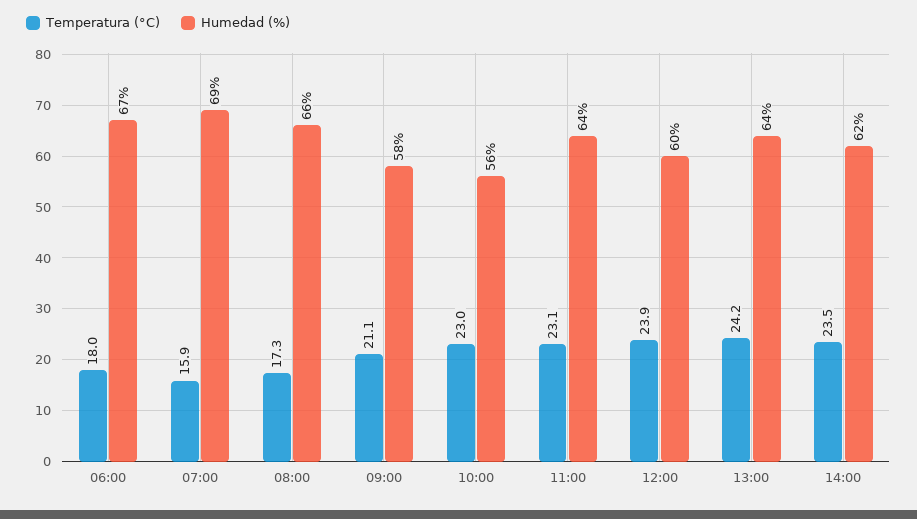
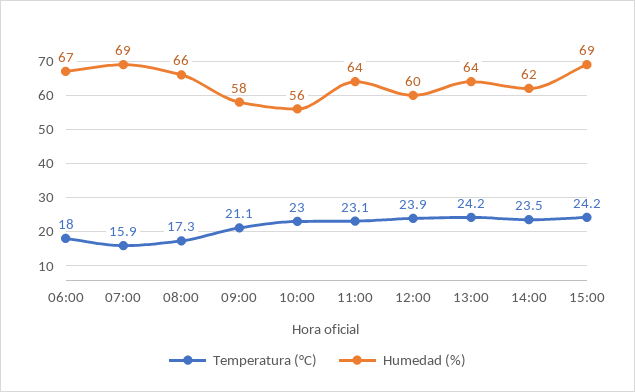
Temperatura (°C), 15:00: none -> 24.2
Humedad (%), 15:00: none -> 69

